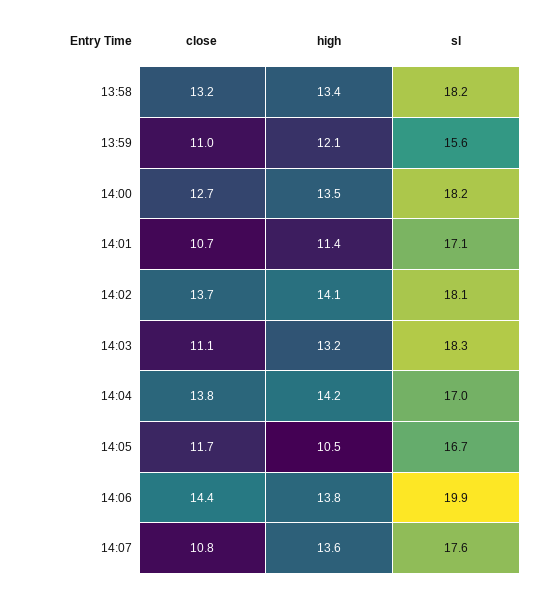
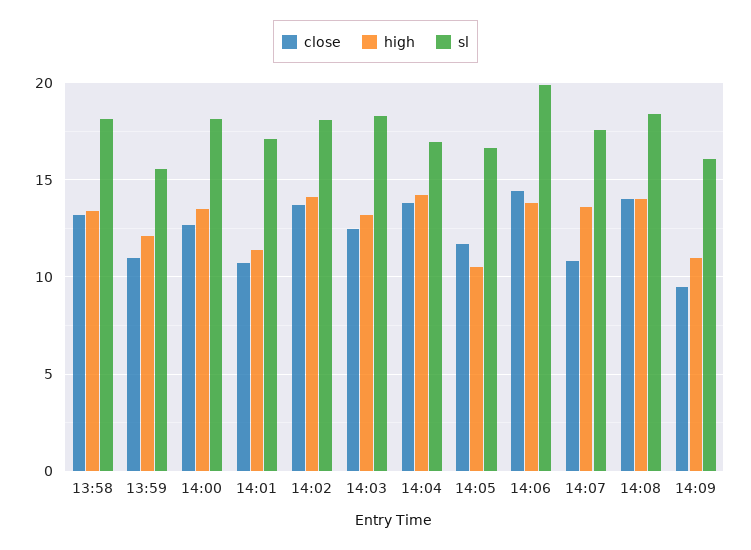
close, 14:03: 11.1 -> 12.5
close, 14:08: none -> 14
high, 14:08: none -> 14
sl, 14:08: none -> 18.5
close, 14:09: none -> 9.5
high, 14:09: none -> 11
sl, 14:09: none -> 16

